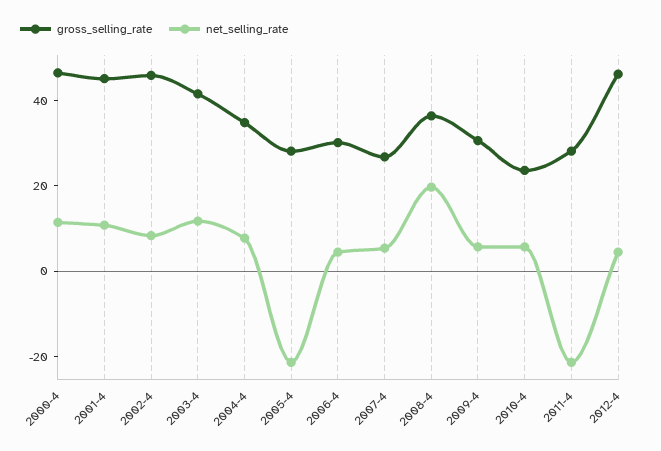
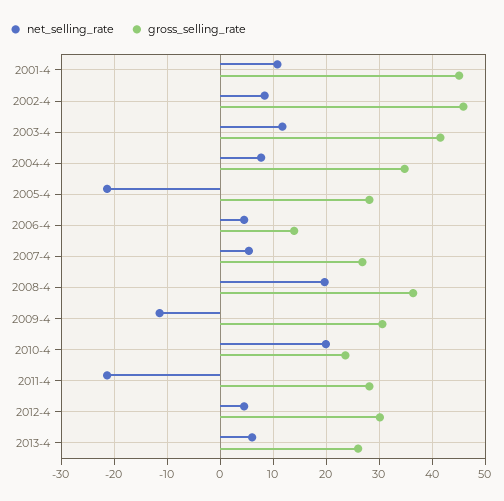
gross_selling_rate, 2000-4: 45 -> none
net_selling_rate, 2000-4: 10 -> none
gross_selling_rate, 2006-4: 30 -> 14
net_selling_rate, 2009-4: 5 -> -12
net_selling_rate, 2010-4: 5 -> 20
gross_selling_rate, 2012-4: 45 -> 30
net_selling_rate, 2013-4: none -> 6
gross_selling_rate, 2013-4: none -> 26

